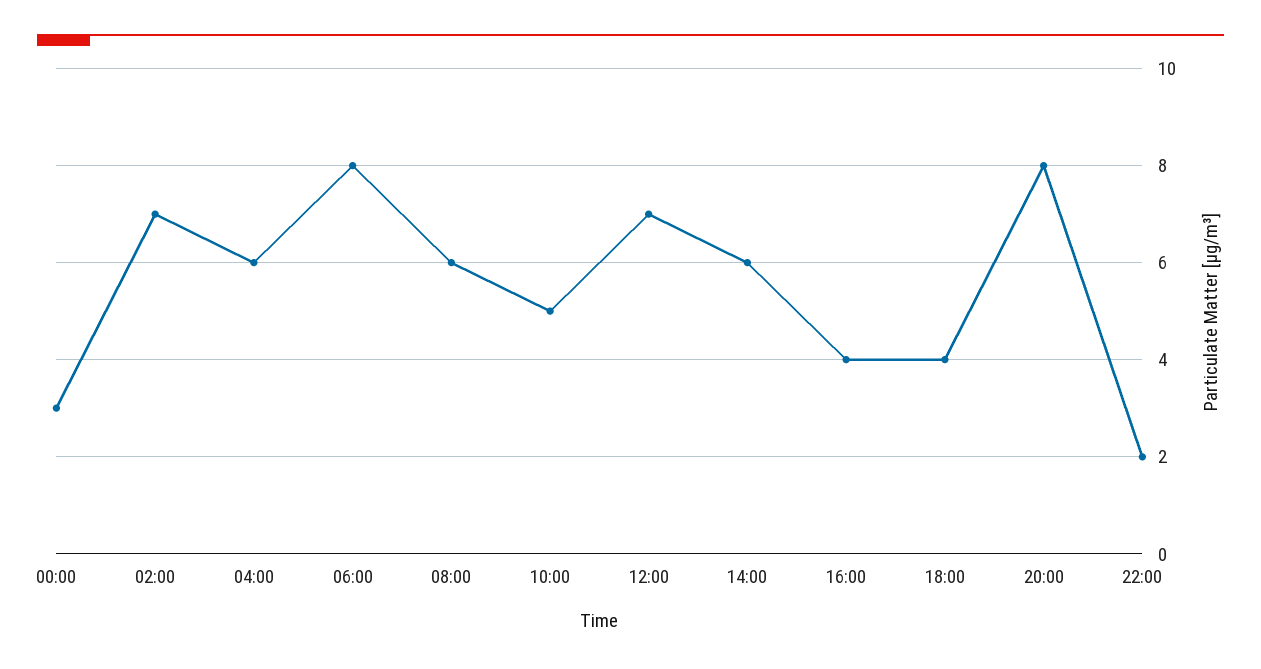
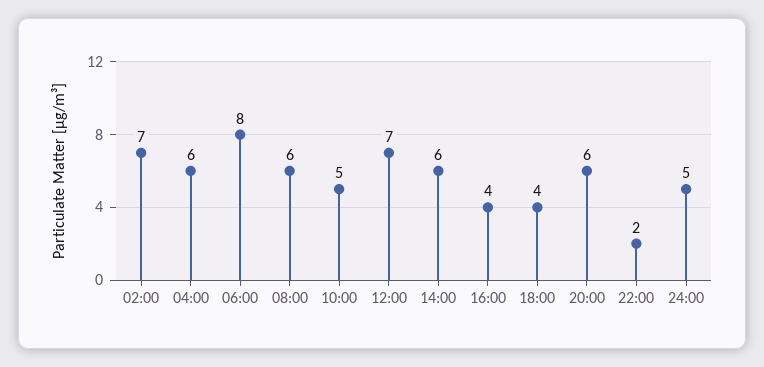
00:00: 3 -> none
20:00: 8 -> 6
24:00: none -> 5

